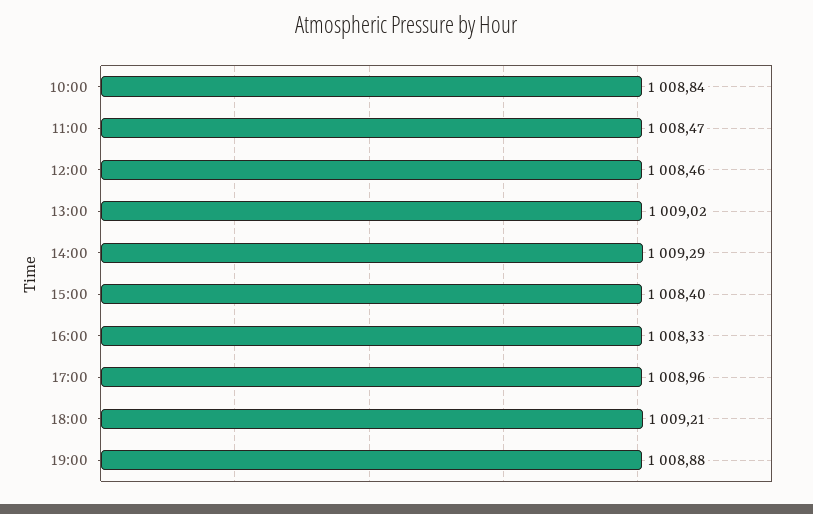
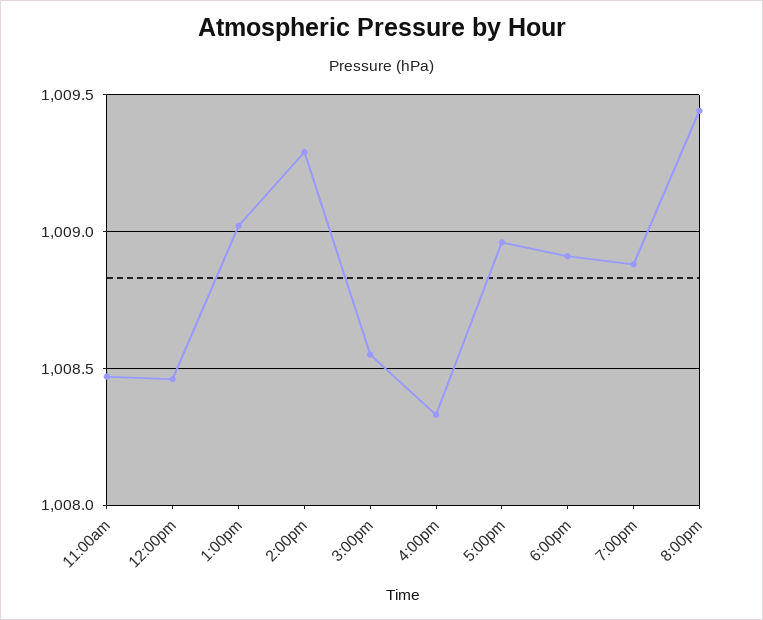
10:00: 1008.84 -> none
15:00: 1008.4 -> 1008.55
18:00: 1009.21 -> 1008.9
8:00pm: none -> 1009.45

